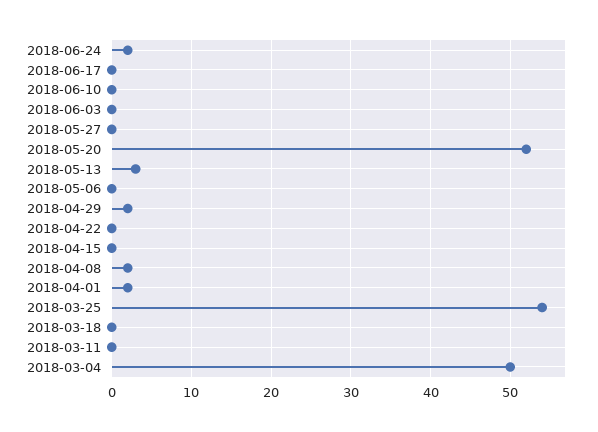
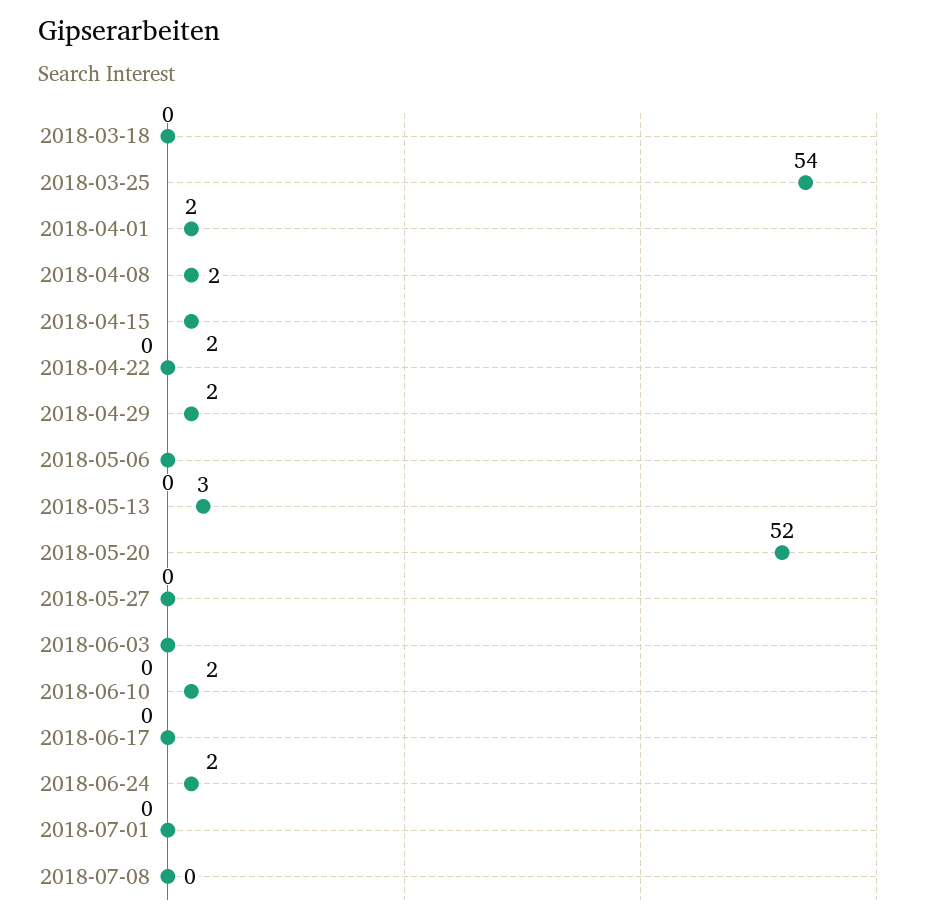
2018-06-10: 0 -> 2
2018-04-15: 0 -> 2
2018-03-11: 0 -> none
2018-03-04: 50 -> none
2018-07-01: none -> 0
2018-07-08: none -> 0

